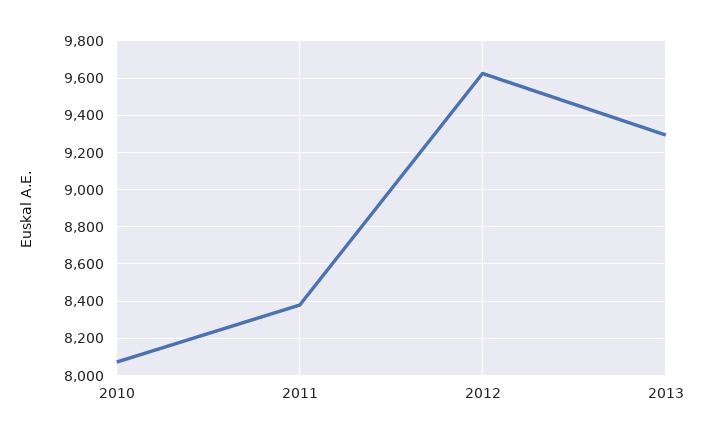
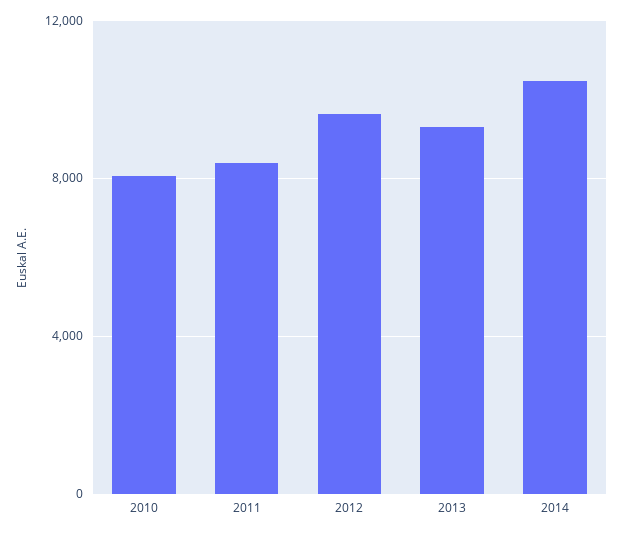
2014: none -> 10500

